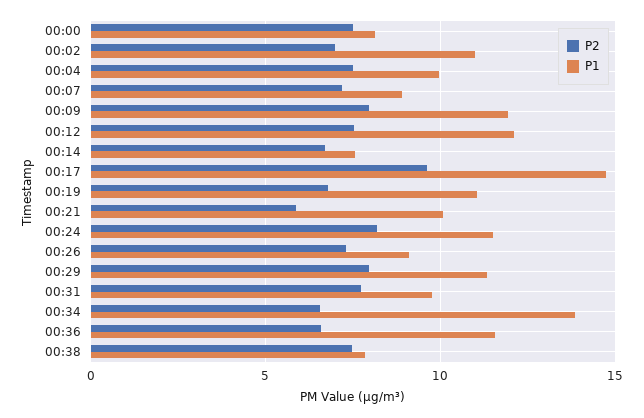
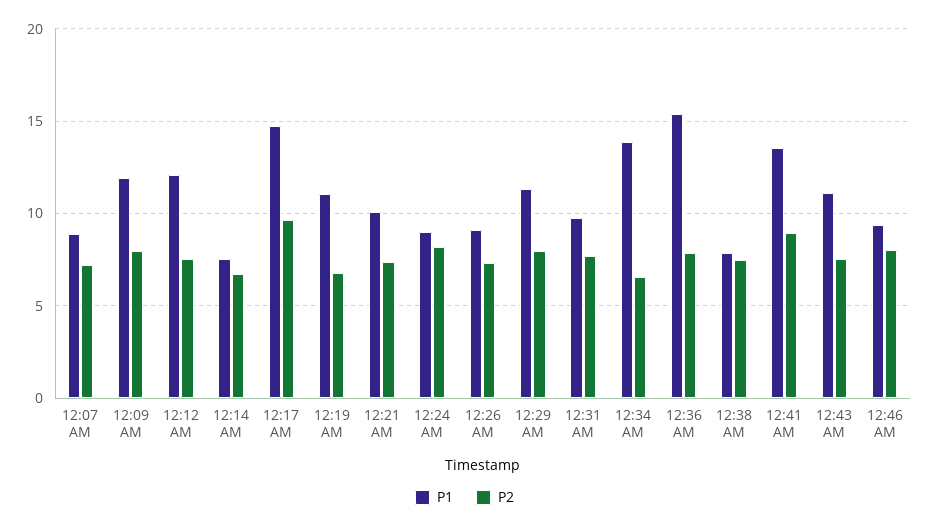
P2, 00:00: 7.5 -> none
P1, 00:00: 8 -> none
P2, 00:02: 7 -> none
P1, 00:02: 11 -> none
P2, 00:04: 7.5 -> none
P1, 00:04: 10 -> none
P2, 00:21: 6 -> 7.5
P1, 00:24: 11.5 -> 9
P2, 00:36: 6.5 -> 8
P1, 00:36: 11.5 -> 15.5
P1, 12:41 AM: none -> 13.5
P2, 12:41 AM: none -> 9
P1, 12:43 AM: none -> 11
P2, 12:43 AM: none -> 7.5
P1, 12:46 AM: none -> 9.5
P2, 12:46 AM: none -> 8

